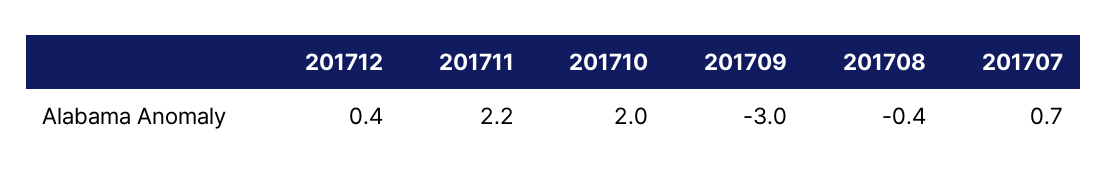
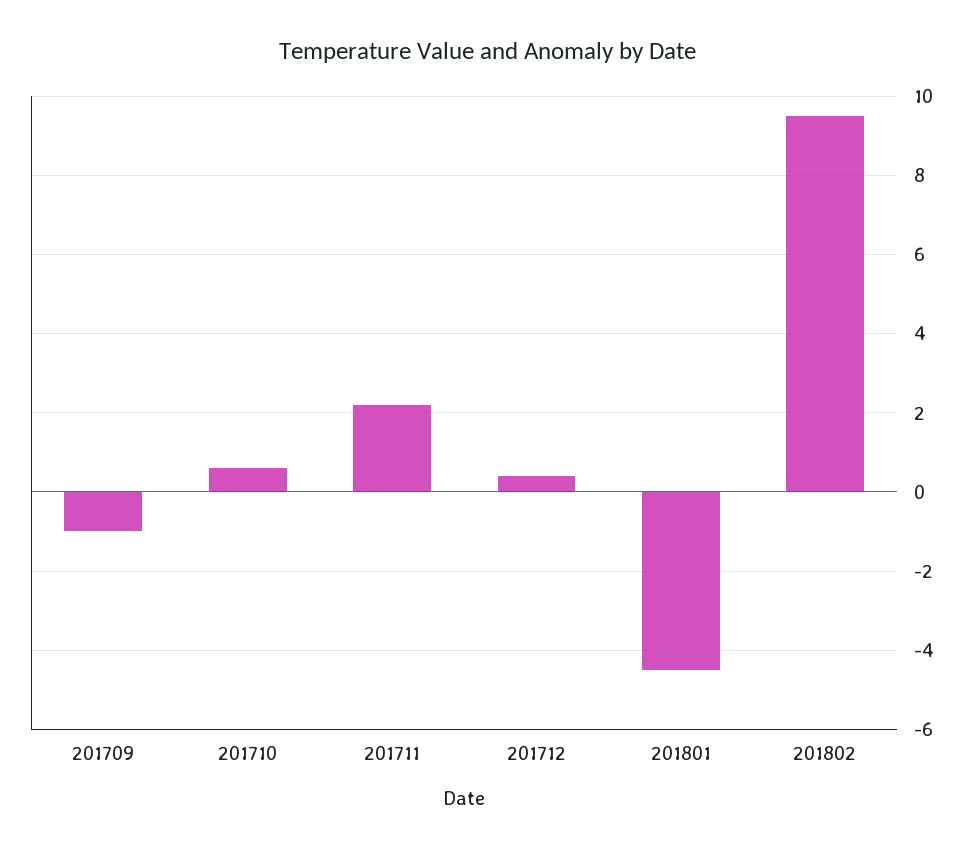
201710: 2 -> 0.5
201709: -3 -> -1
201708: -0.4 -> none
201707: 0.7 -> none
201801: none -> -4.5
201802: none -> 9.5

